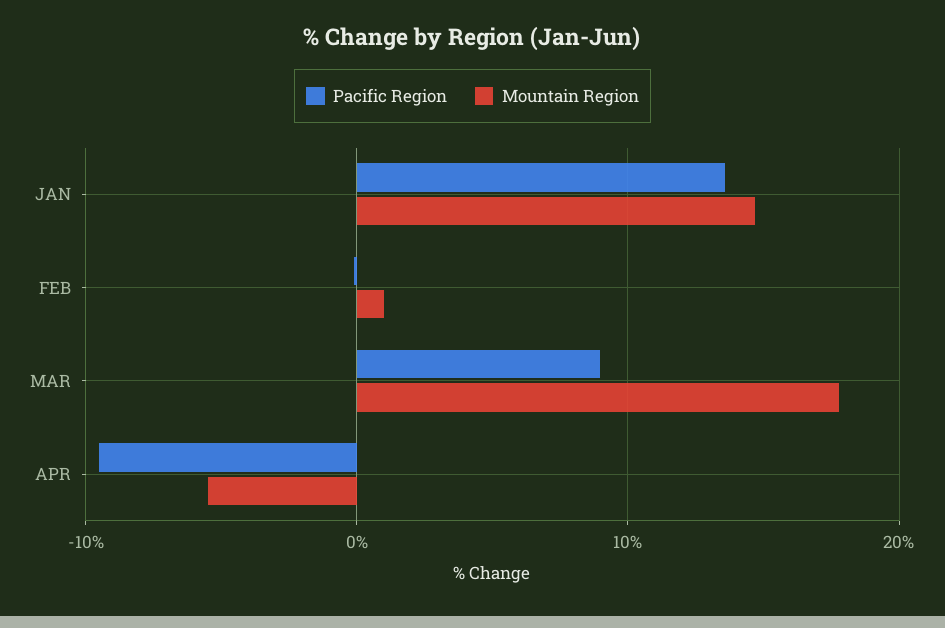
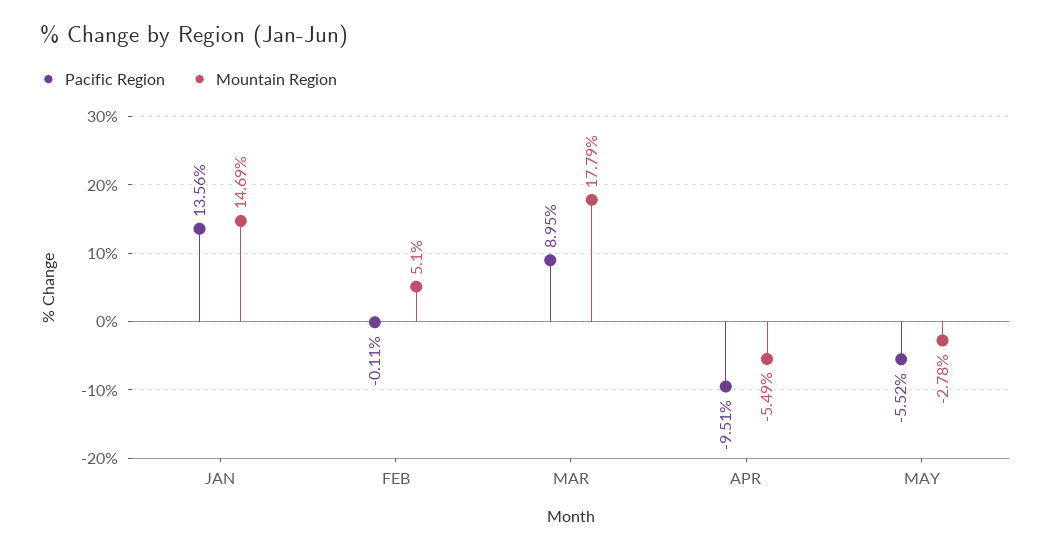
Mountain Region, FEB: 1 -> 5.1
Pacific Region, MAY: none -> -5.52
Mountain Region, MAY: none -> -2.78

